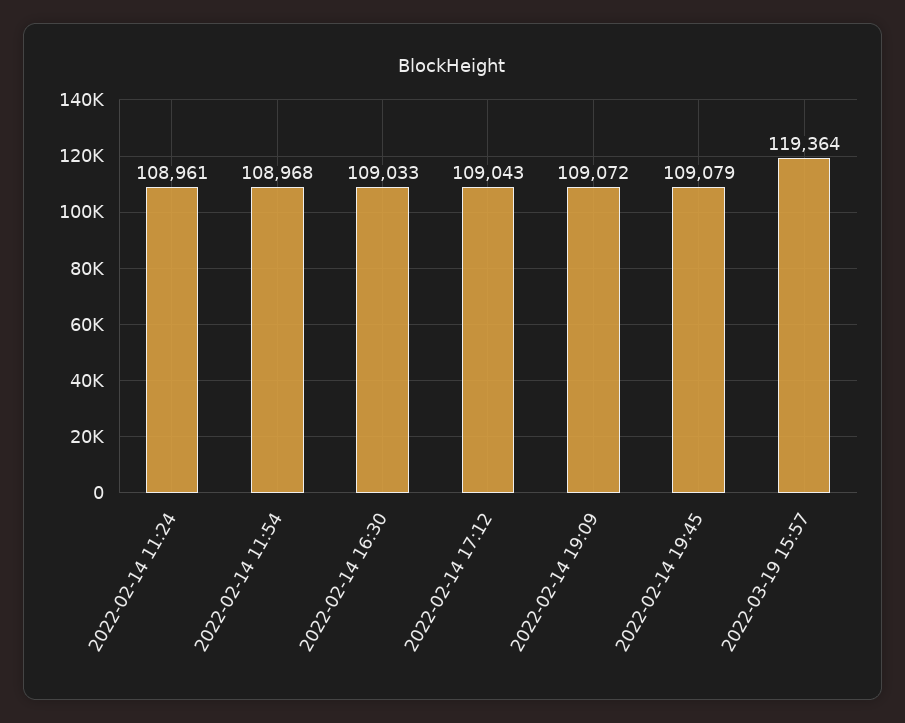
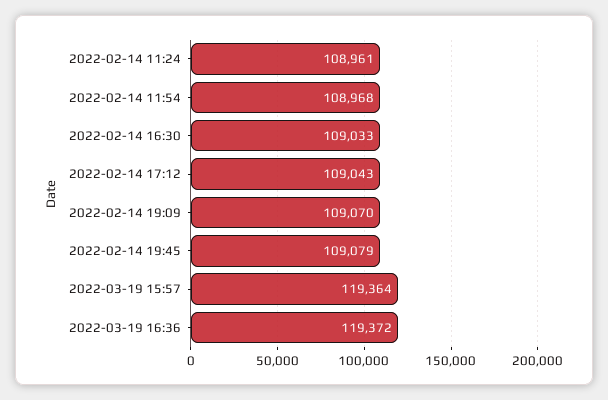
2022-02-14 19:09: 109072 -> 109070
2022-03-19 16:36: none -> 119372

